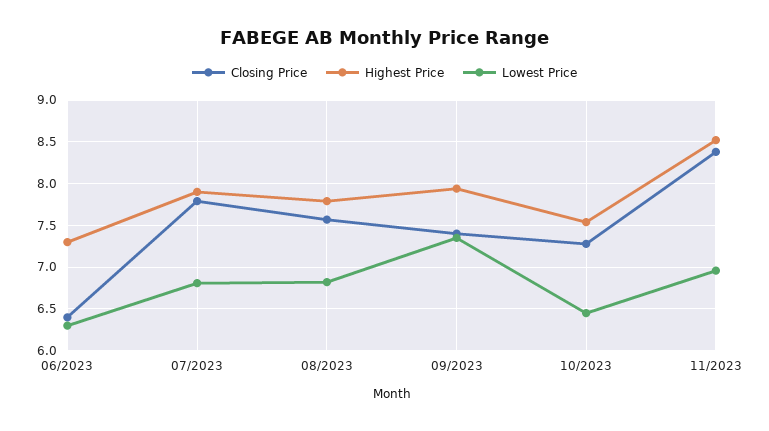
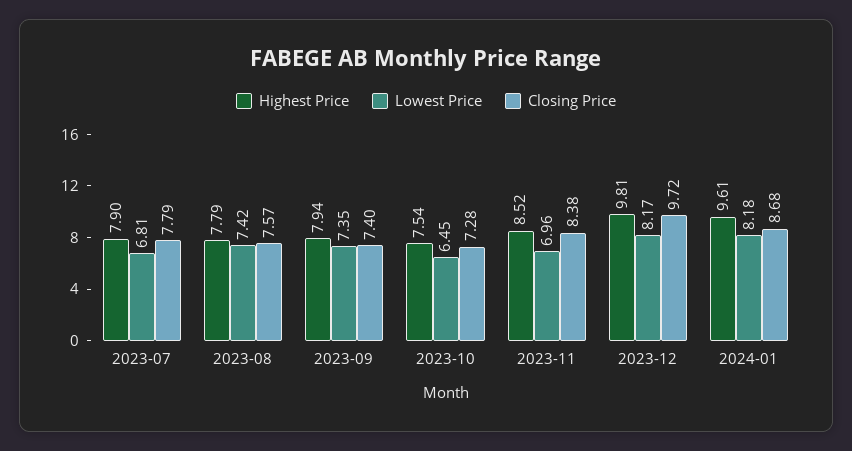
Closing Price, 06/2023: 6.4 -> none
Highest Price, 06/2023: 7.3 -> none
Lowest Price, 06/2023: 6.3 -> none
Lowest Price, 08/2023: 6.8 -> 7.42
Highest Price, 2023-12: none -> 9.81
Lowest Price, 2023-12: none -> 8.17
Closing Price, 2023-12: none -> 9.72
Highest Price, 2024-01: none -> 9.61
Lowest Price, 2024-01: none -> 8.18
Closing Price, 2024-01: none -> 8.68

